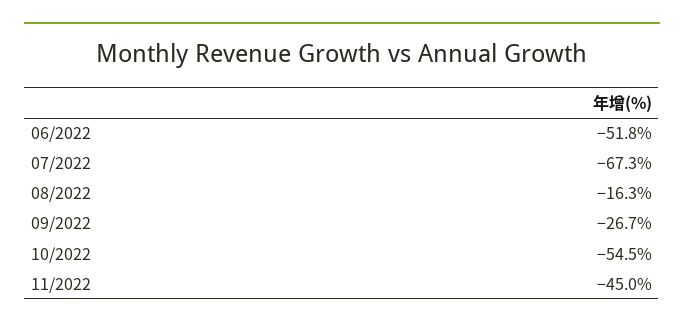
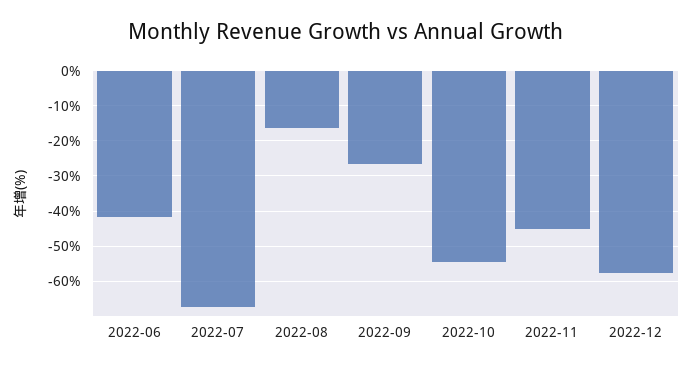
06/2022: -51.8 -> -42
2022-12: none -> -58

